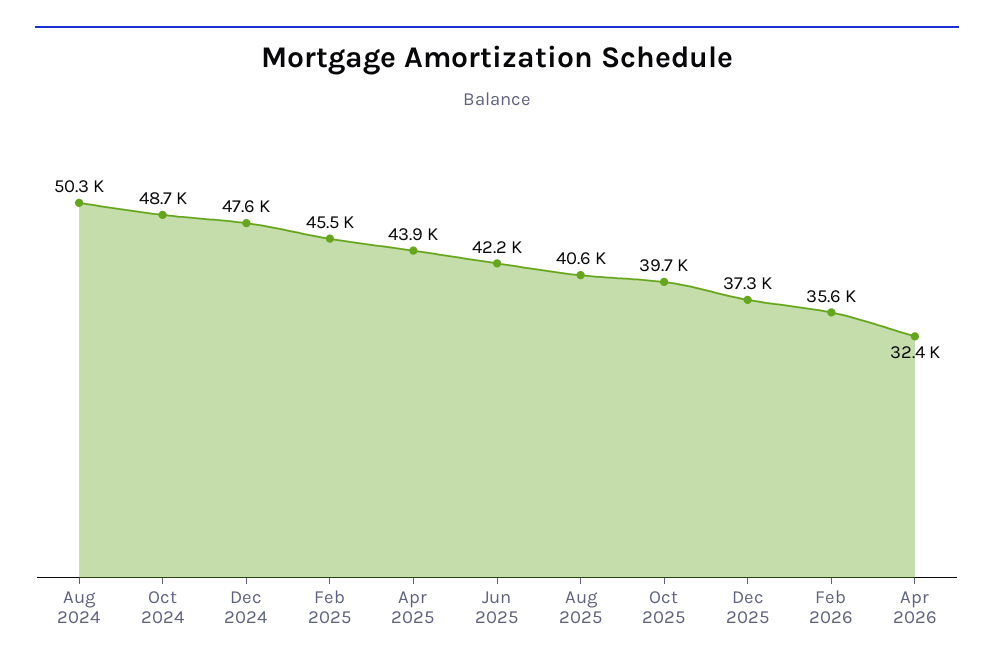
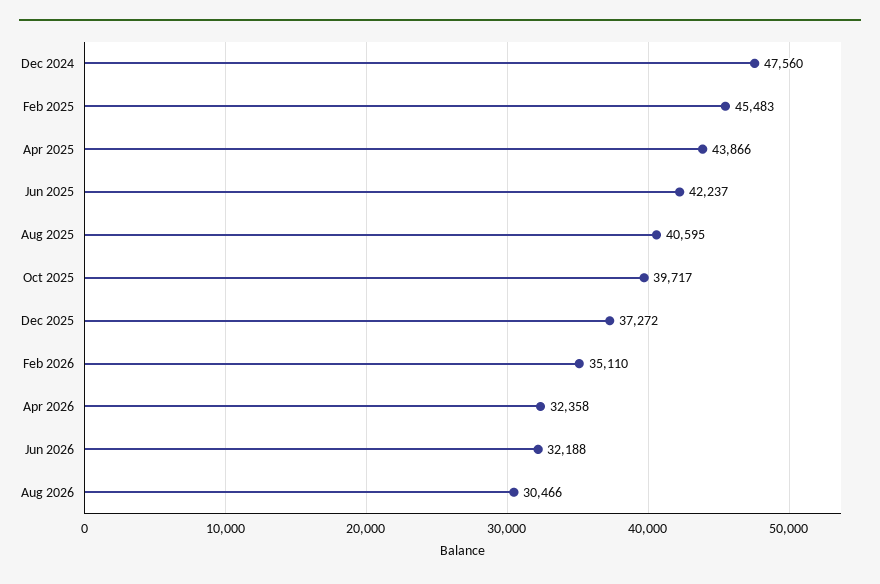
Aug 2024: 50300 -> none
Oct 2024: 48700 -> none
Feb 2026: 35600 -> 35110
Jun 2026: none -> 32188
Aug 2026: none -> 30466

